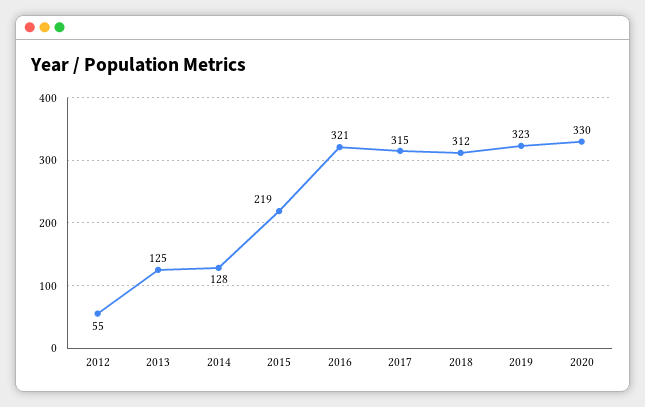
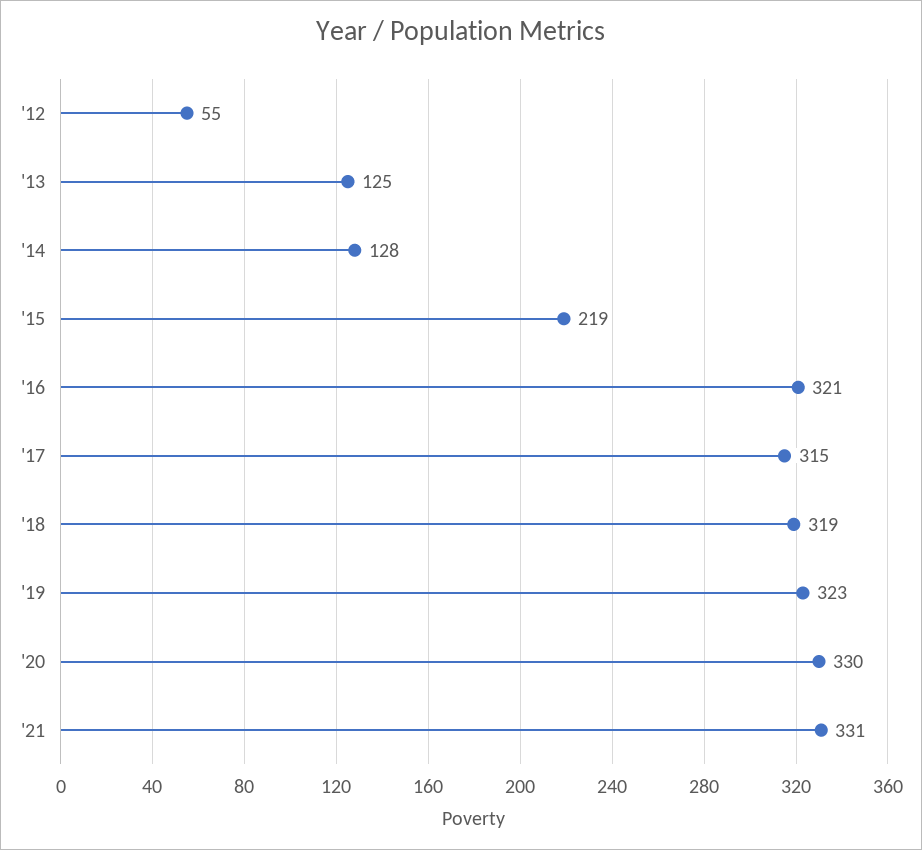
2018: 312 -> 319
'21: none -> 331

